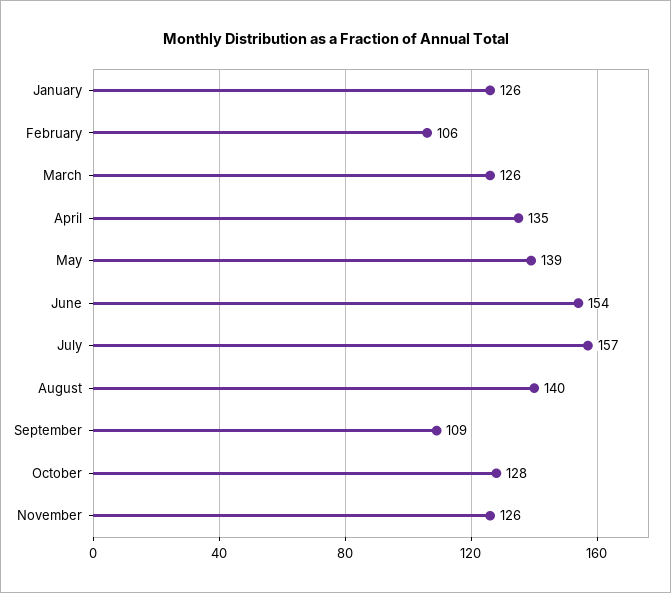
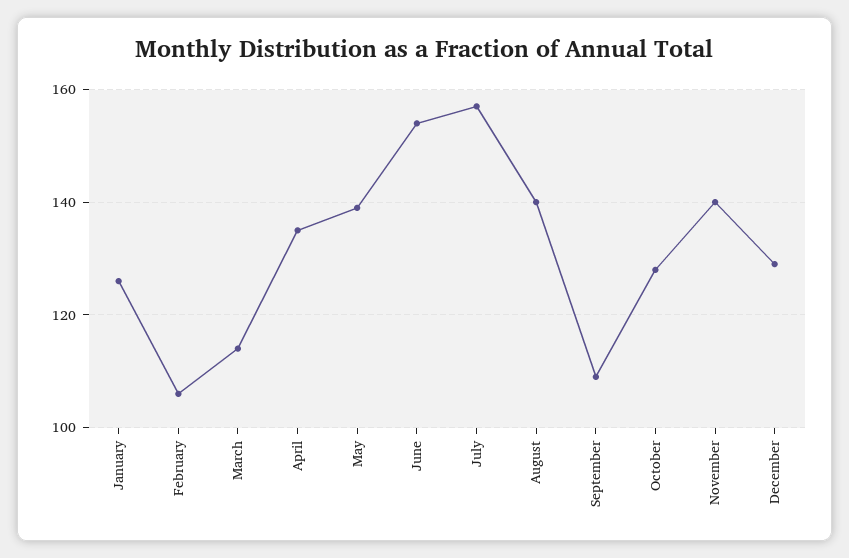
March: 126 -> 115
November: 126 -> 140
December: none -> 130

